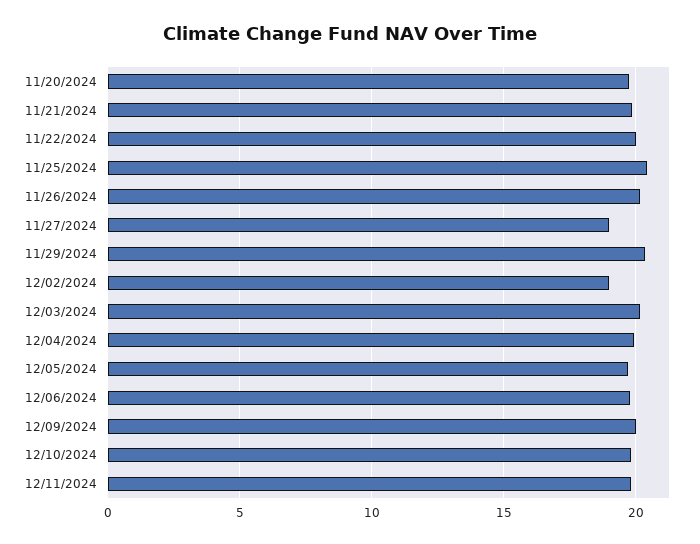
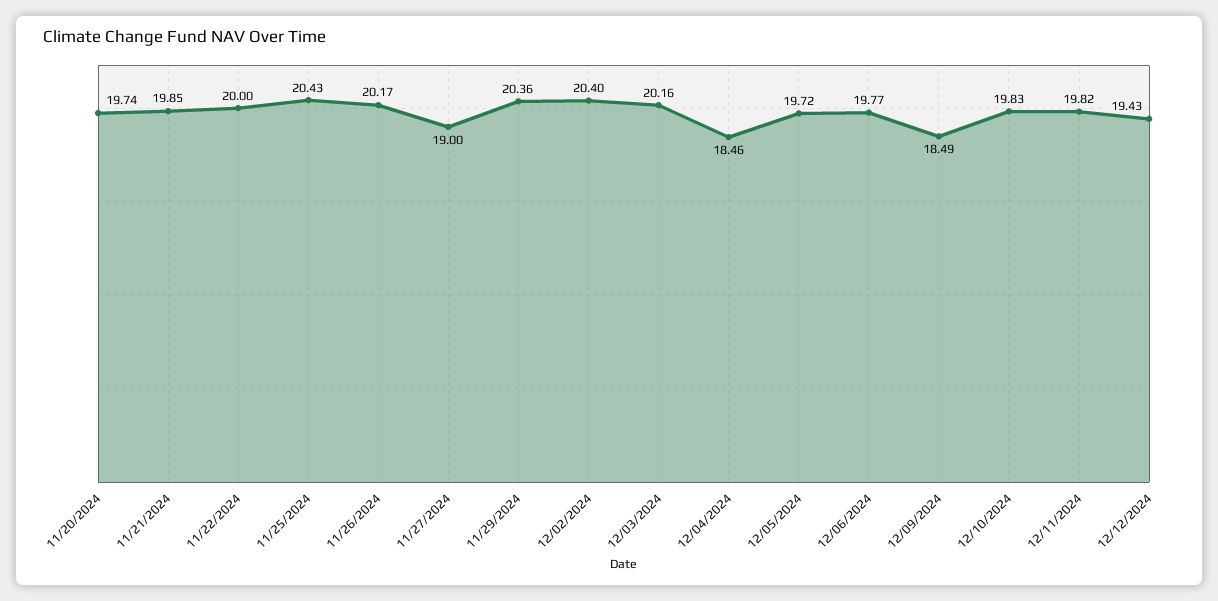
12/02/2024: 19 -> 20.4
12/04/2024: 20 -> 18.46
12/09/2024: 20 -> 18.49
12/12/2024: none -> 19.43

